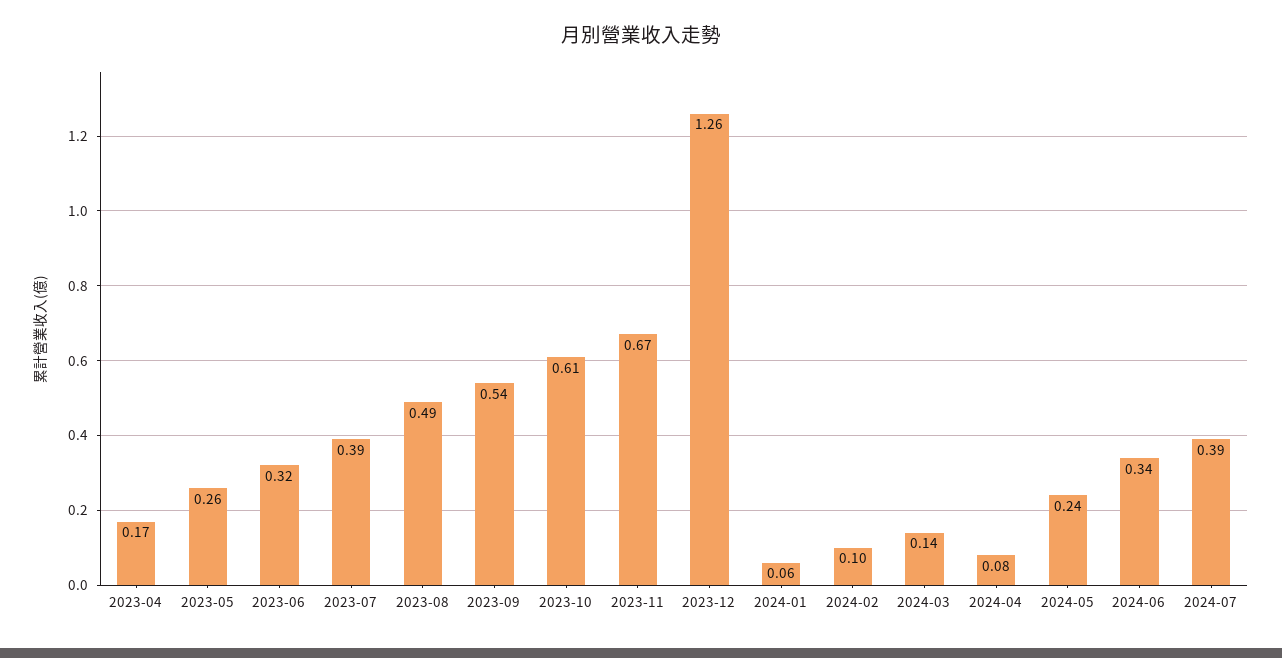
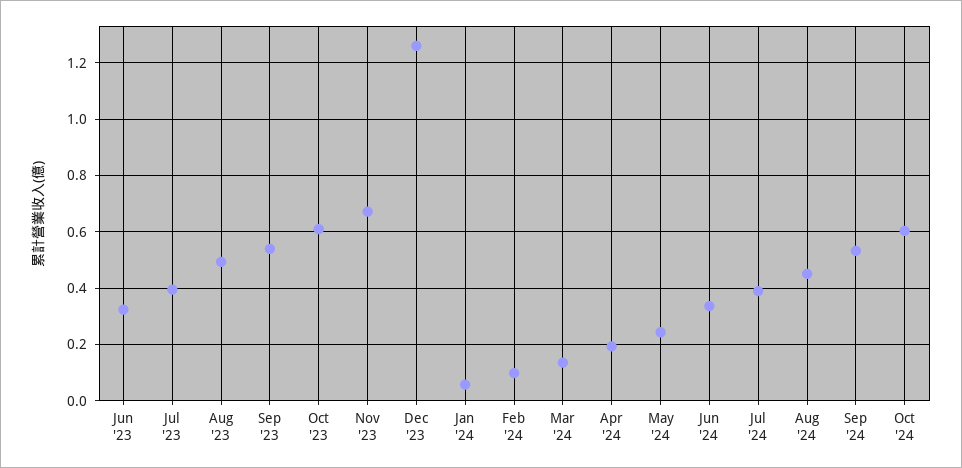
2023-04: 0.17 -> none
2023-05: 0.26 -> none
2024-04: 0.08 -> 0.2
Aug '24: none -> 0.45
Sep '24: none -> 0.525
Oct '24: none -> 0.6

